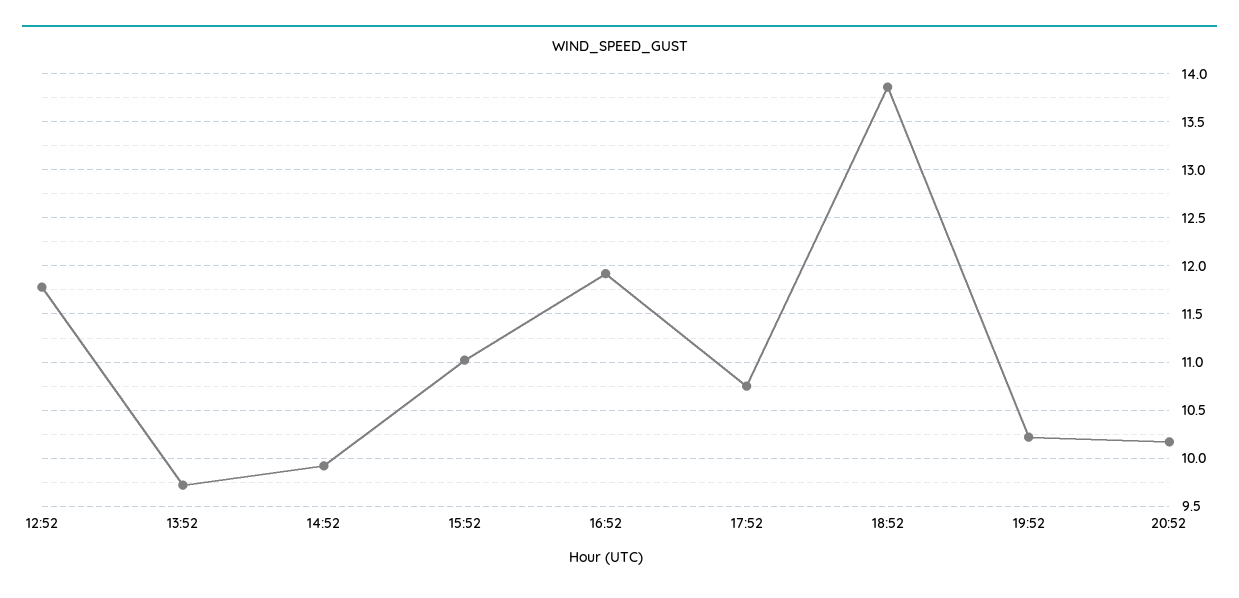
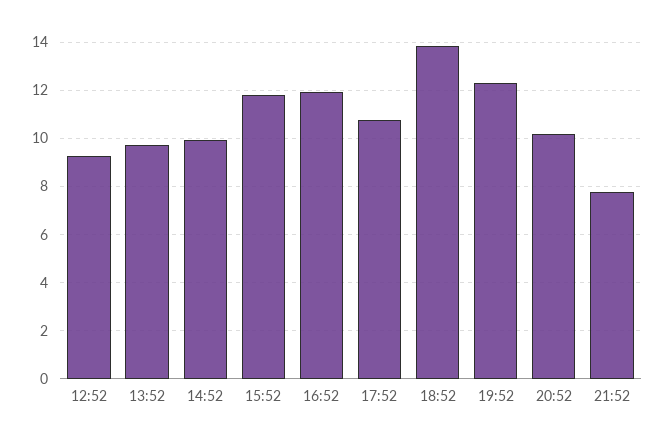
12:52: 11.8 -> 9.25
15:52: 11 -> 11.75
19:52: 10.2 -> 12.25
21:52: none -> 7.75

